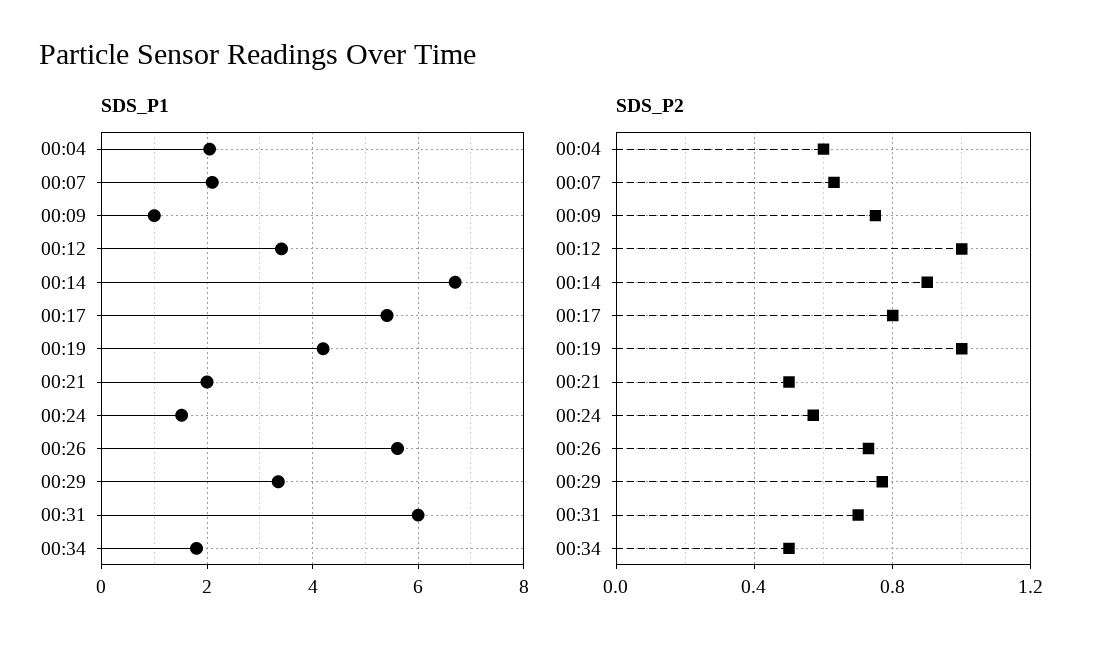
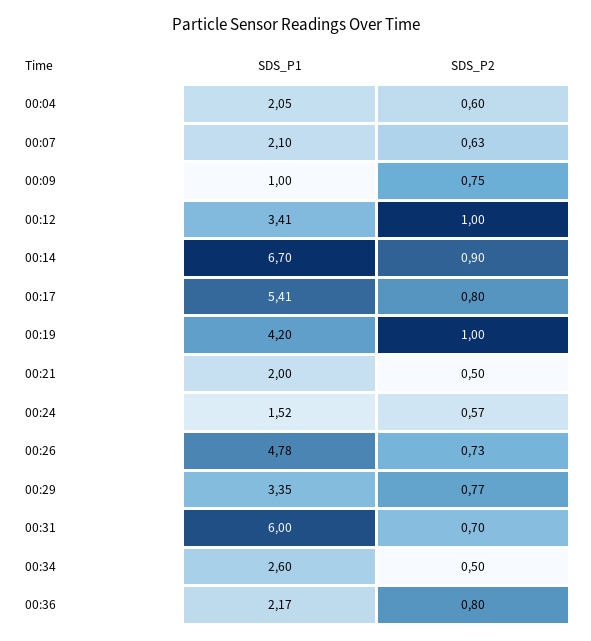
SDS_P1, 00:26: 5.6 -> 4.78
SDS_P1, 00:34: 1.8 -> 2.6
SDS_P1, 00:36: none -> 2.17
SDS_P2, 00:36: none -> 0.8

